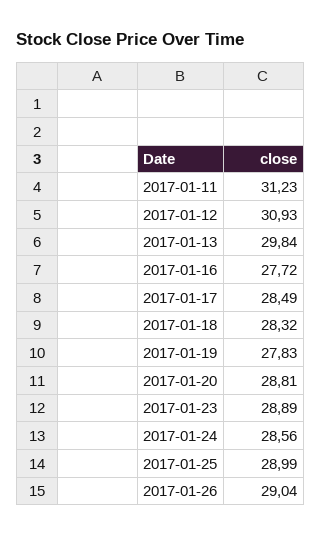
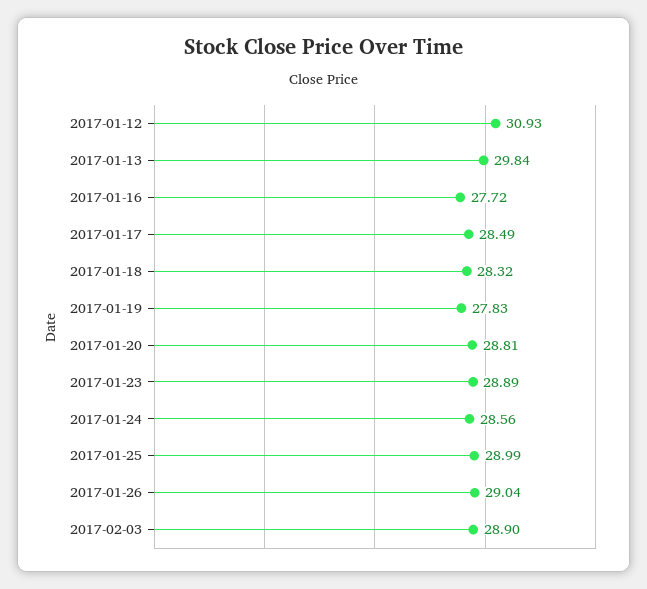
2017-01-11: 31.23 -> none
2017-02-03: none -> 28.9

